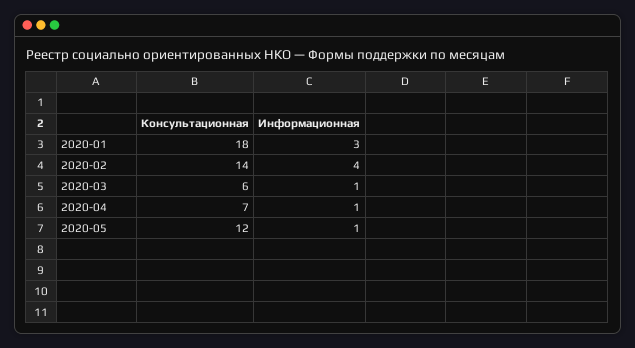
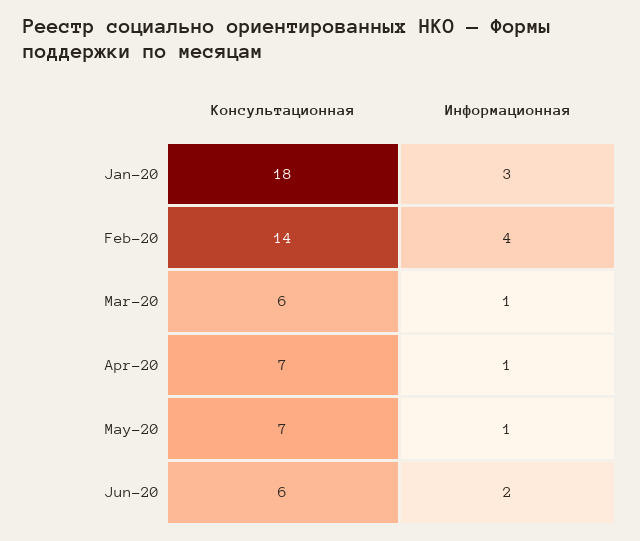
Консультационная, 2020-05: 12 -> 7
Консультационная, Jun-20: none -> 6
Информационная, Jun-20: none -> 2

